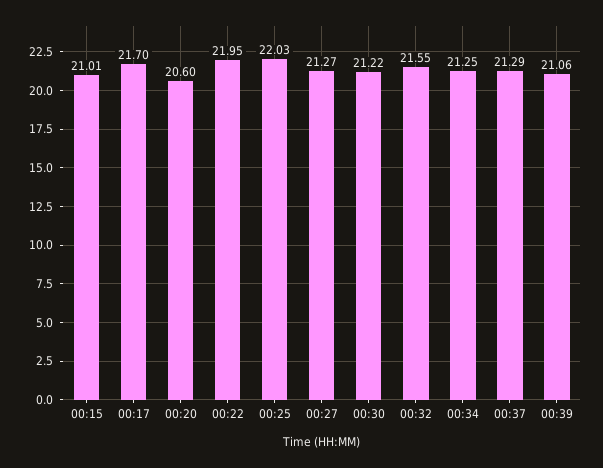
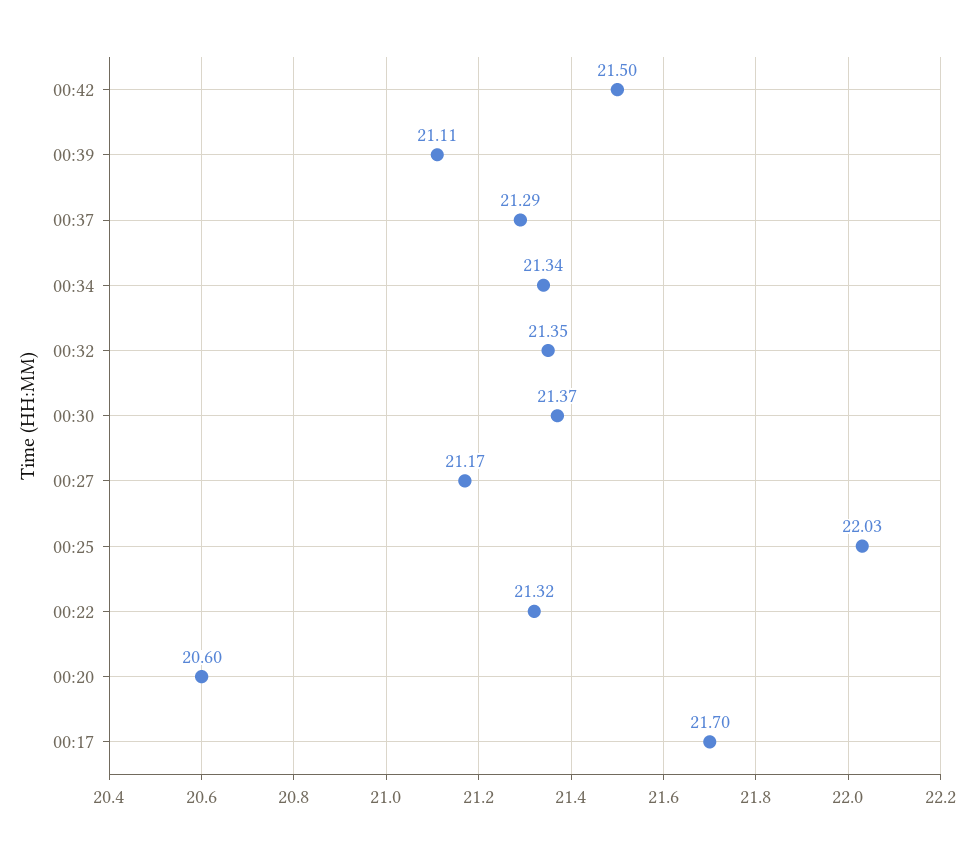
00:15: 21.01 -> none
00:22: 21.95 -> 21.32
00:27: 21.27 -> 21.17
00:30: 21.22 -> 21.37
00:32: 21.55 -> 21.35
00:34: 21.25 -> 21.34
00:39: 21.06 -> 21.11
00:42: none -> 21.5

